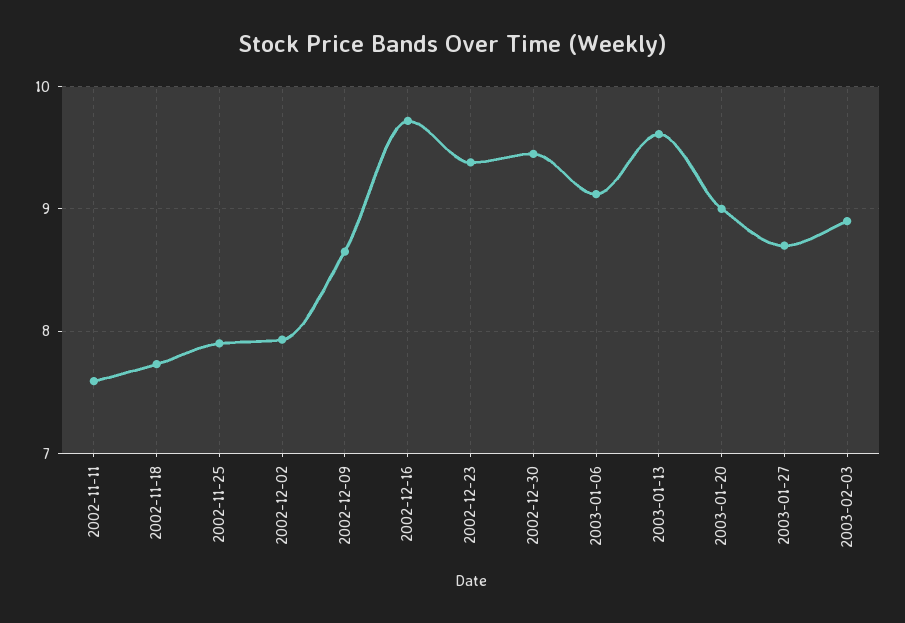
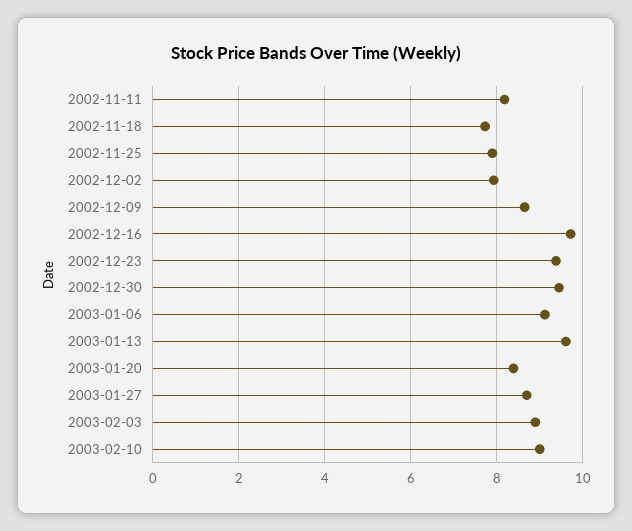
2002-11-11: 7.6 -> 8.2
2003-01-20: 9 -> 8.4
2003-02-10: none -> 9

